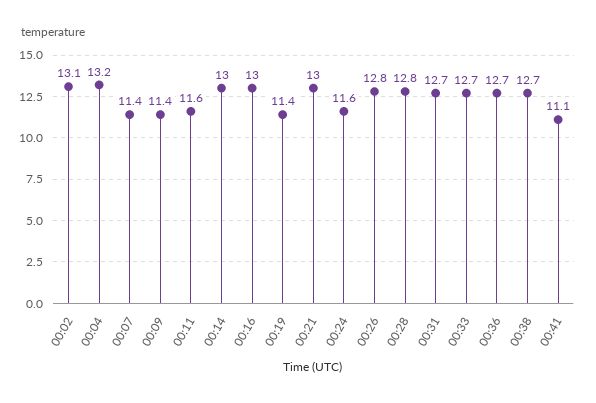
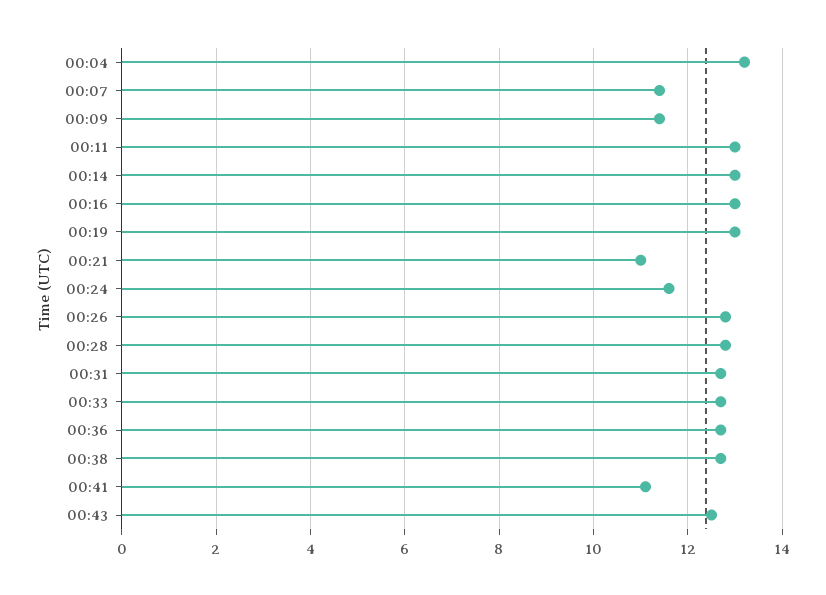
00:02: 13.1 -> none
00:11: 11.6 -> 13
00:19: 11.4 -> 13
00:21: 13 -> 11
00:43: none -> 12.5

